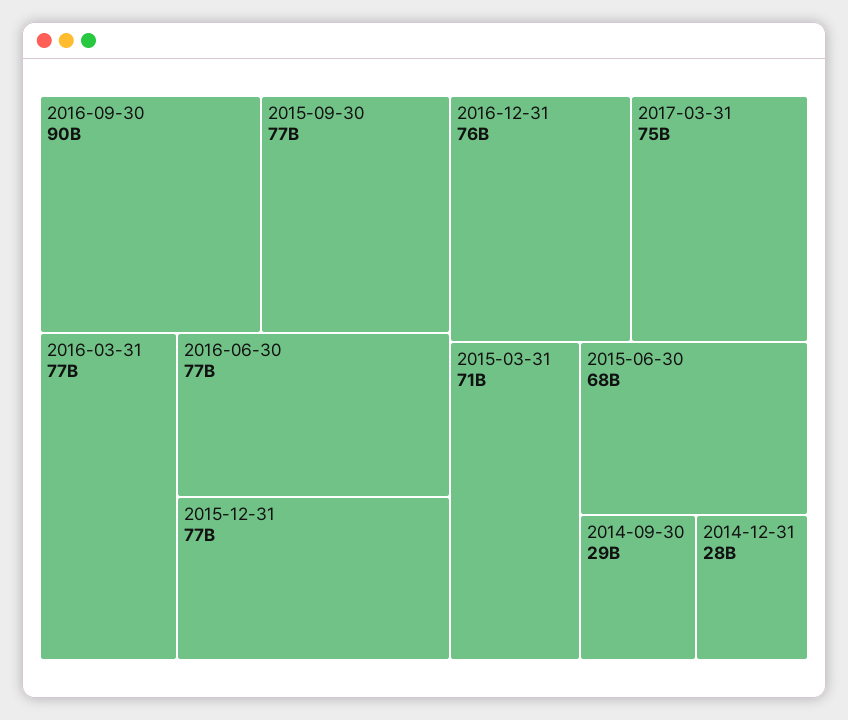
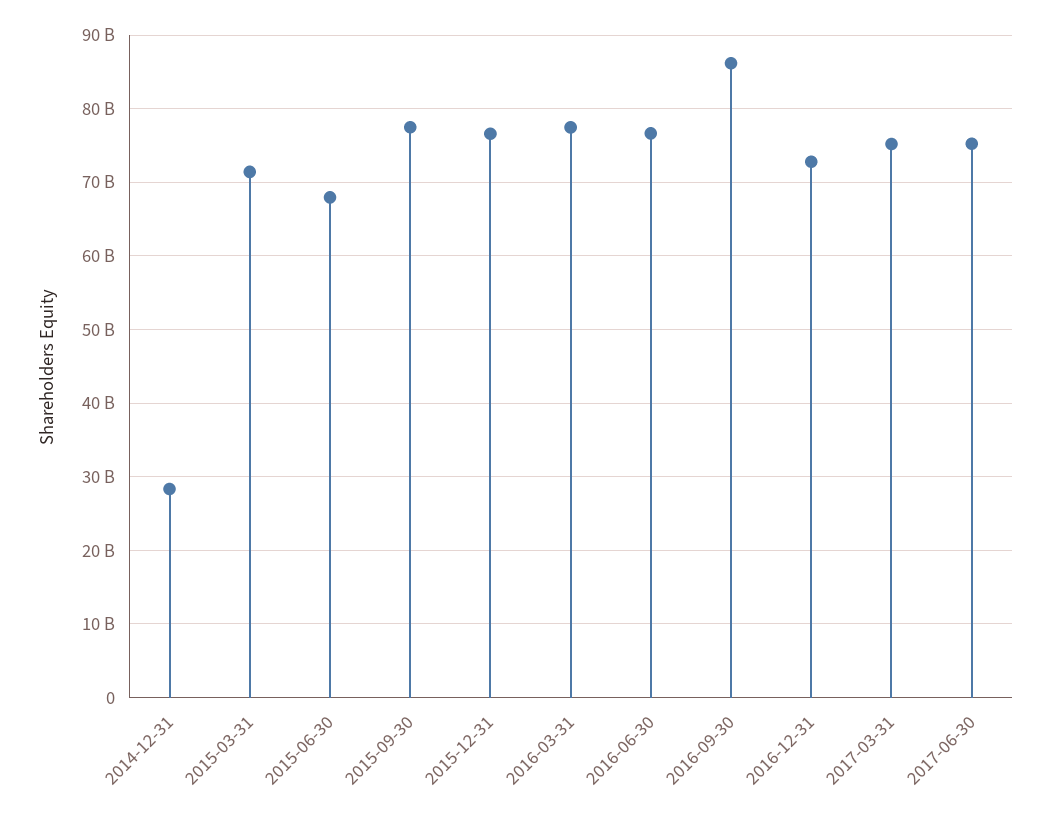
2016-09-30: 90000000000 -> 86000000000
2016-12-31: 76000000000 -> 73000000000
2014-09-30: 29000000000 -> none
2017-06-30: none -> 75000000000

